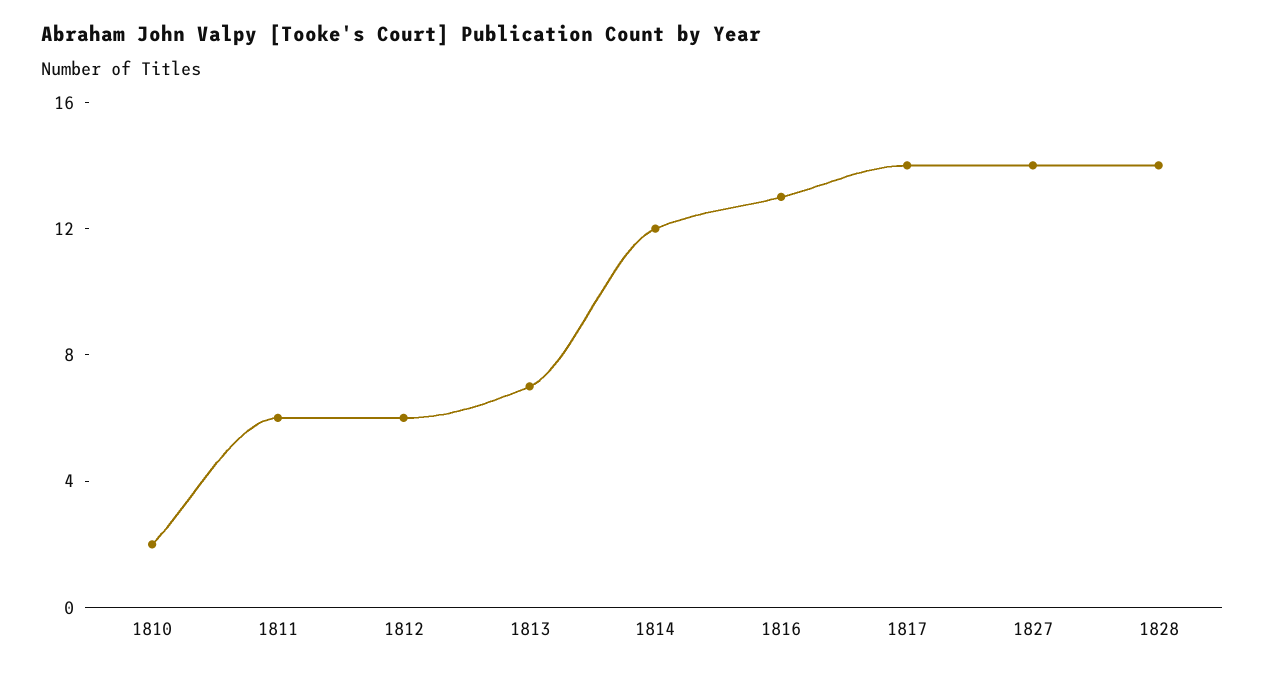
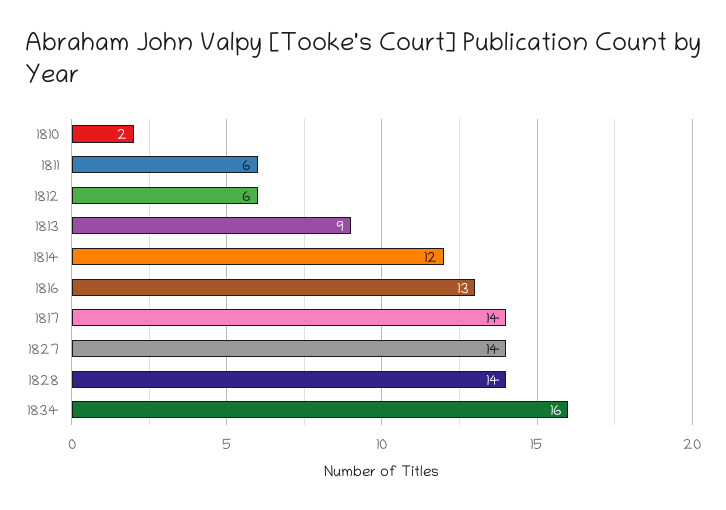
1813: 7 -> 9
1834: none -> 16

